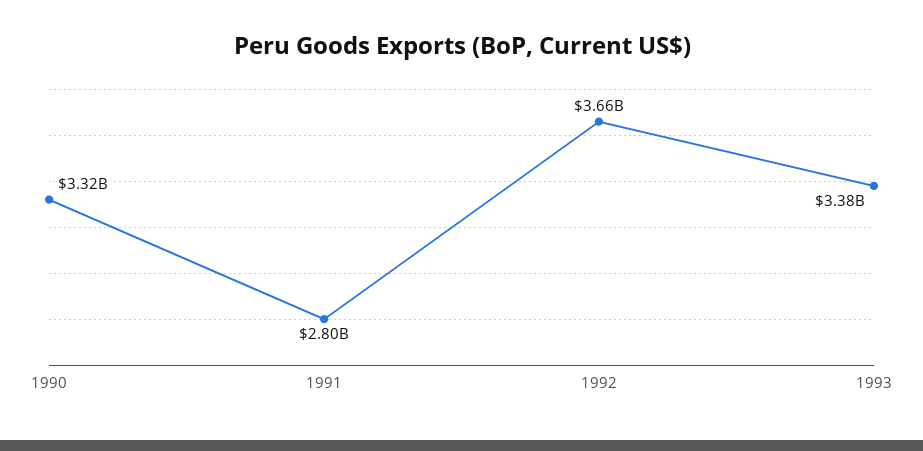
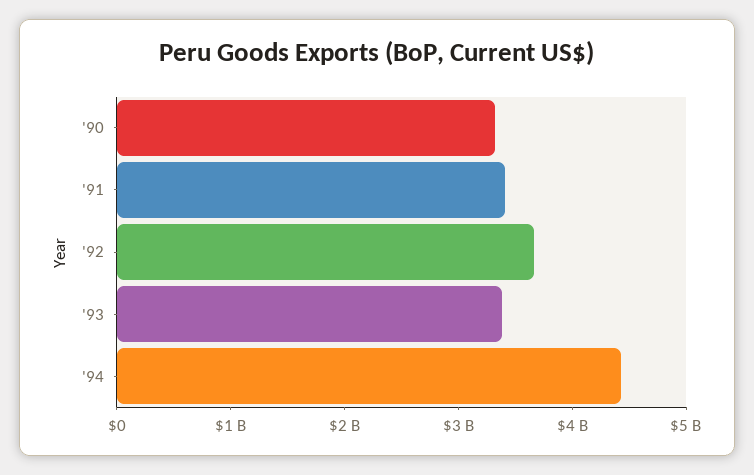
1991: 2800000000 -> 3400000000
'94: none -> 4400000000

